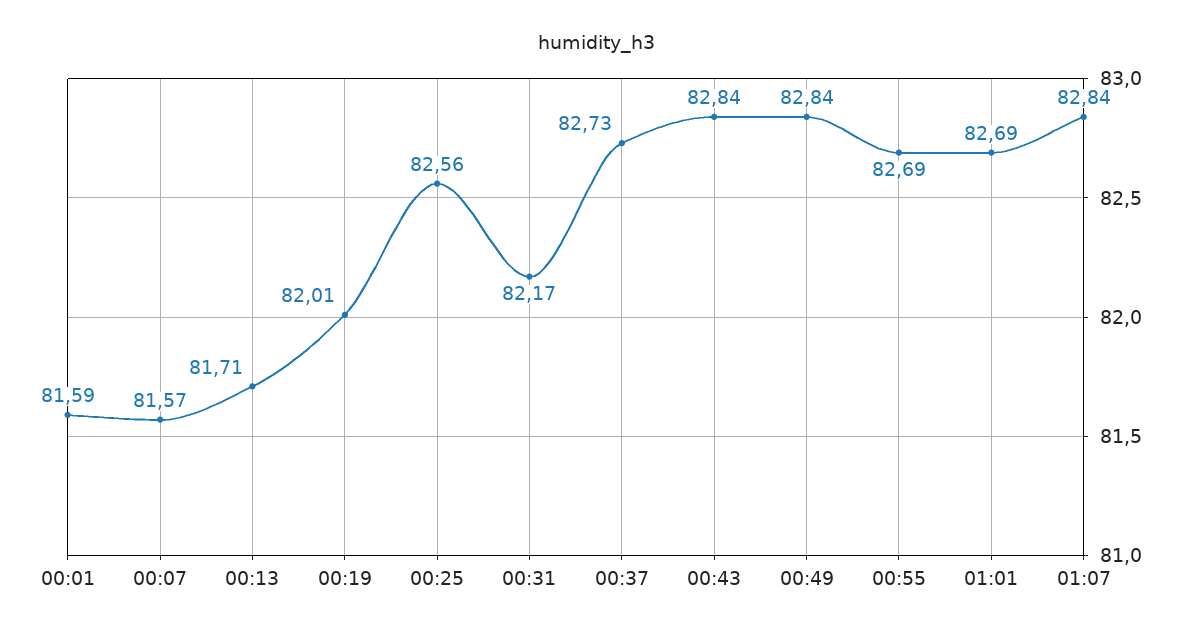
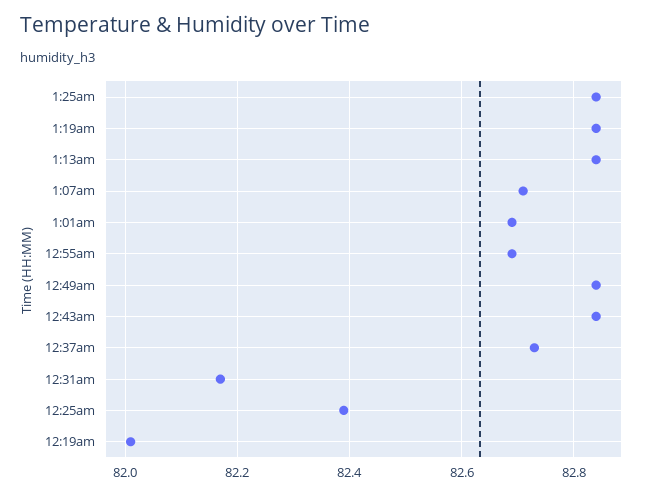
00:01: 81.59 -> none
00:07: 81.57 -> none
00:13: 81.71 -> none
00:25: 82.56 -> 82.4
01:07: 82.84 -> 82.7
1:25am: none -> 82.85
1:19am: none -> 82.85
1:13am: none -> 82.85

